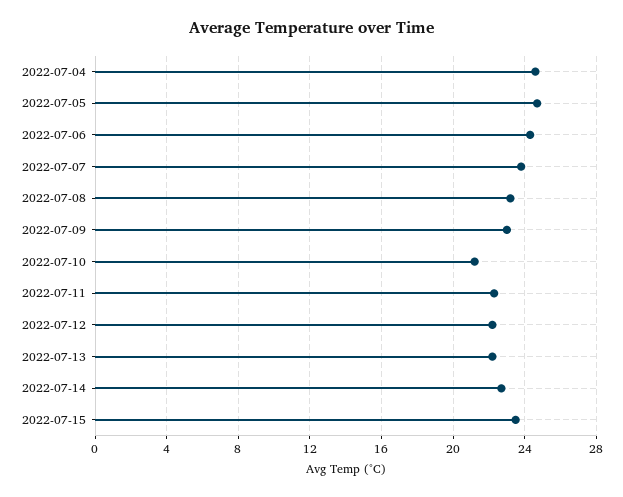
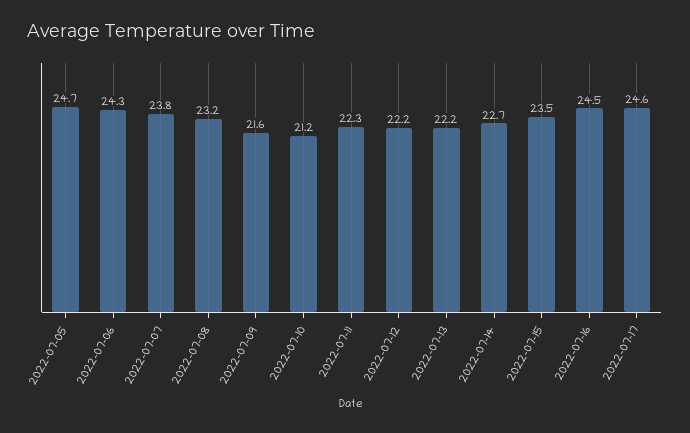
2022-07-04: 24.5 -> none
2022-07-09: 23 -> 21.6
2022-07-16: none -> 24.5
2022-07-17: none -> 24.6

